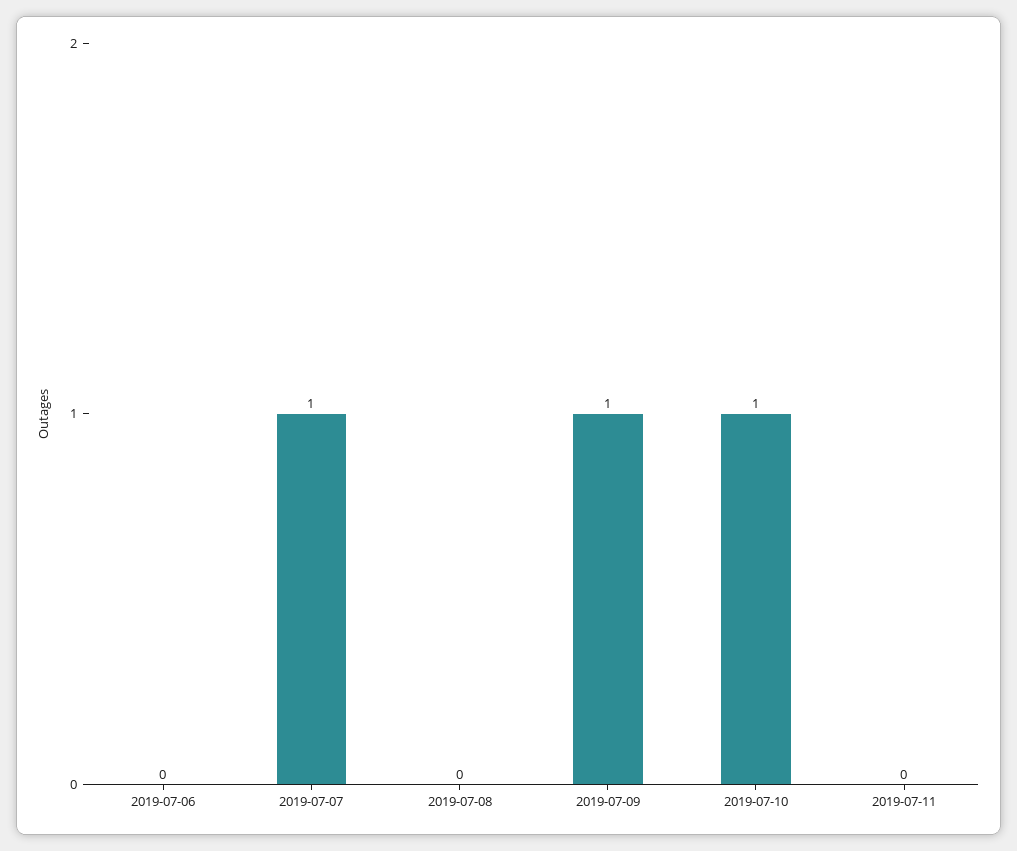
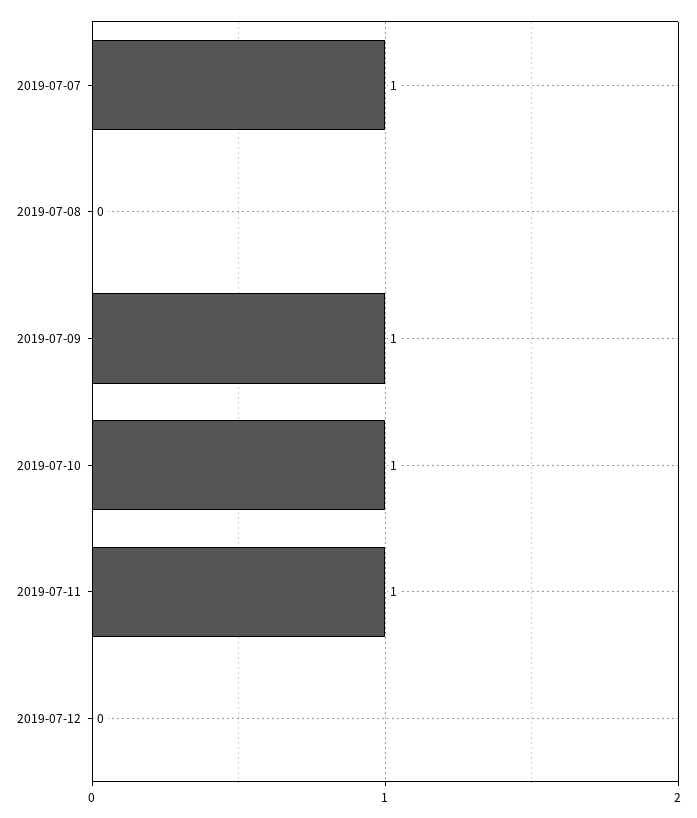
2019-07-06: 0 -> none
2019-07-11: 0 -> 1
2019-07-12: none -> 0

